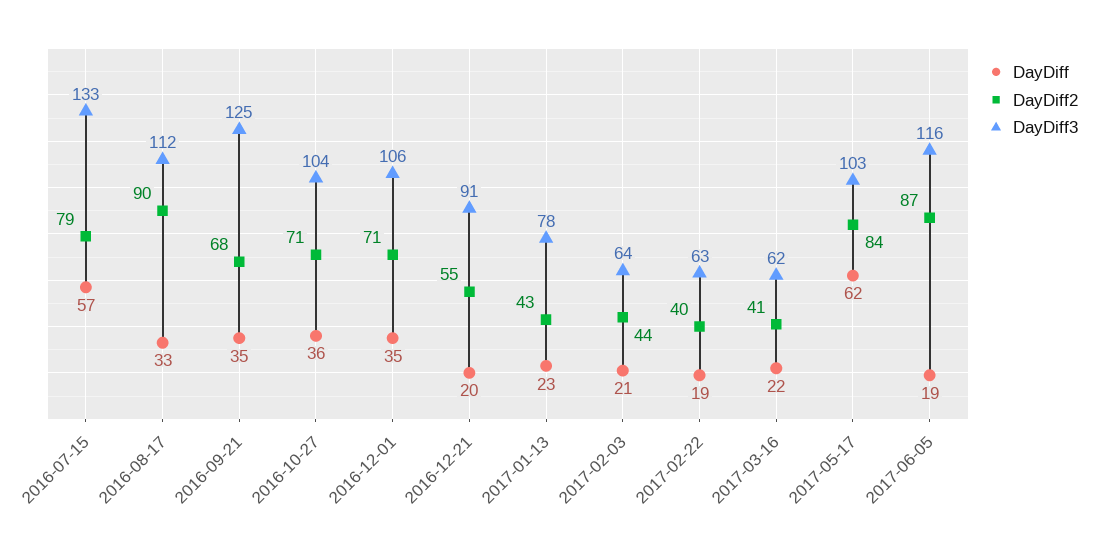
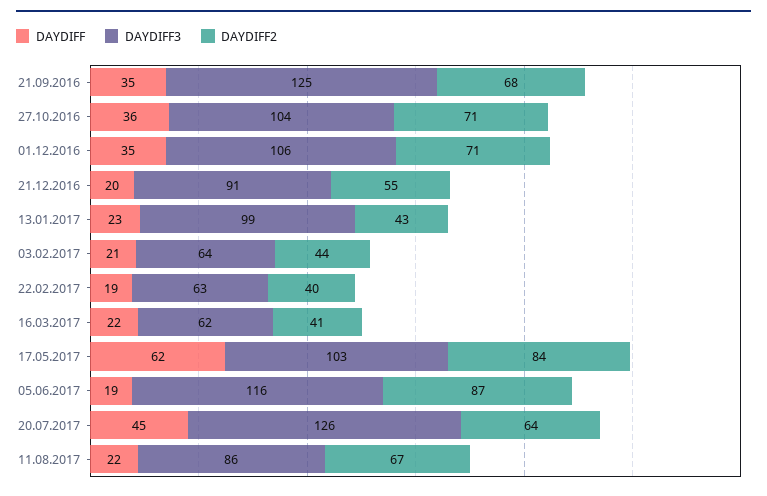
DayDiff, 2016-07-15: 57 -> none
DayDiff2, 2016-07-15: 79 -> none
DayDiff3, 2016-07-15: 133 -> none
DayDiff, 2016-08-17: 33 -> none
DayDiff2, 2016-08-17: 90 -> none
DayDiff3, 2016-08-17: 112 -> none
DayDiff3, 2017-01-13: 78 -> 99
DayDiff, 20.07.2017: none -> 45
DayDiff3, 20.07.2017: none -> 126
DayDiff2, 20.07.2017: none -> 64
DayDiff, 11.08.2017: none -> 22
DayDiff3, 11.08.2017: none -> 86
DayDiff2, 11.08.2017: none -> 67

